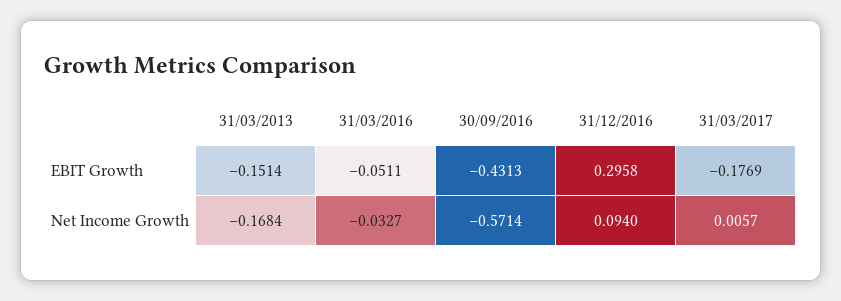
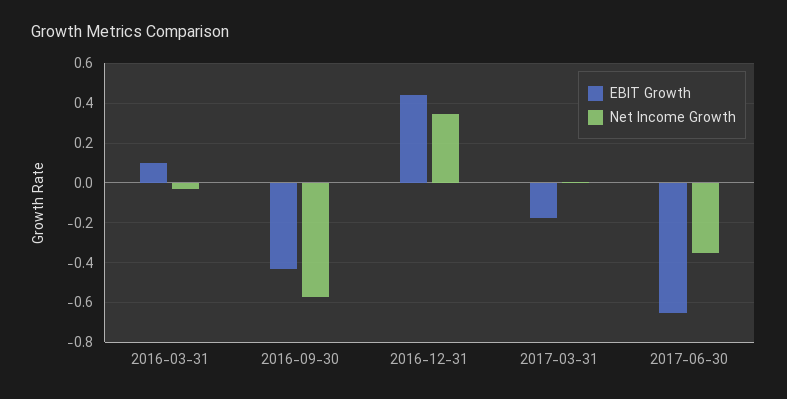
EBIT Growth, 31/03/2013: -0.1514 -> none
EBIT Growth, 31/03/2016: -0.0511 -> 0.1
EBIT Growth, 31/12/2016: 0.2958 -> 0.45
Net Income Growth, 31/03/2013: -0.1684 -> none
Net Income Growth, 31/12/2016: 0.094 -> 0.35
EBIT Growth, 2017-06-30: none -> -0.65
Net Income Growth, 2017-06-30: none -> -0.35

